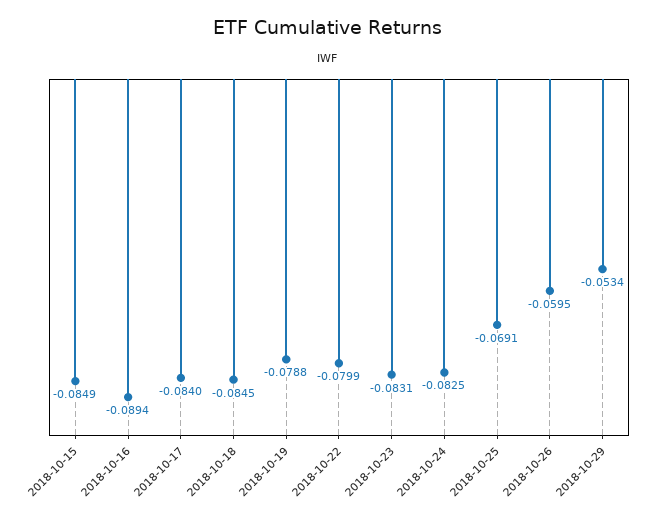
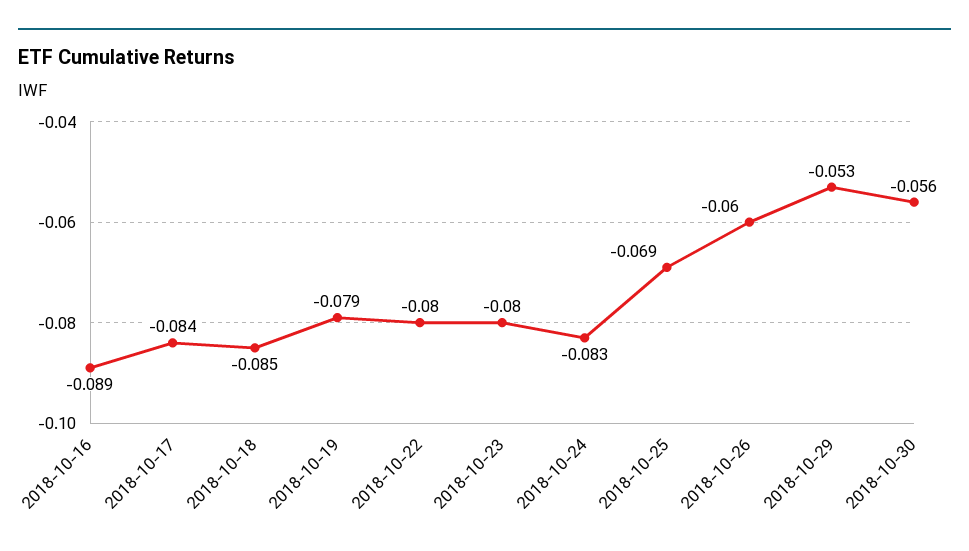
2018-10-15: -0.0849 -> none
2018-10-23: -0.0831 -> -0.08
2018-10-30: none -> -0.056

